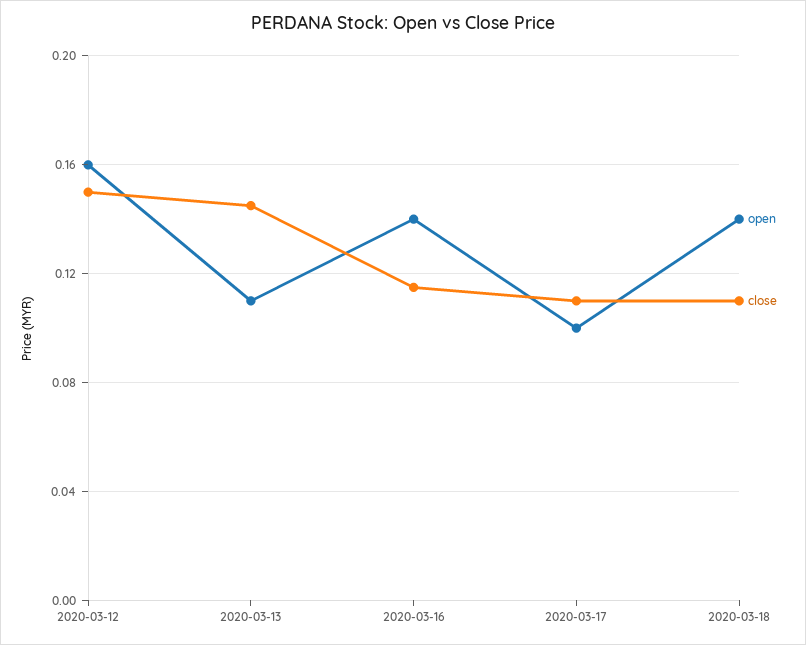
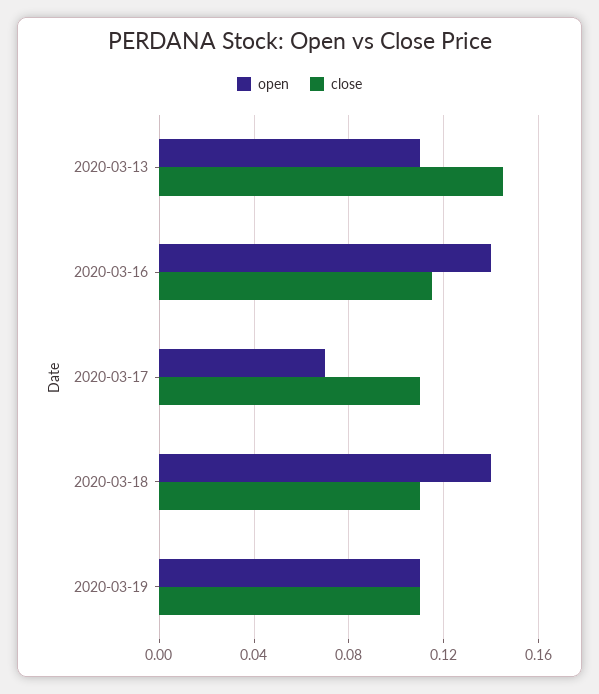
open, 2020-03-12: 0.16 -> none
close, 2020-03-12: 0.15 -> none
open, 2020-03-17: 0.1 -> 0.07
open, 2020-03-19: none -> 0.11
close, 2020-03-19: none -> 0.11

